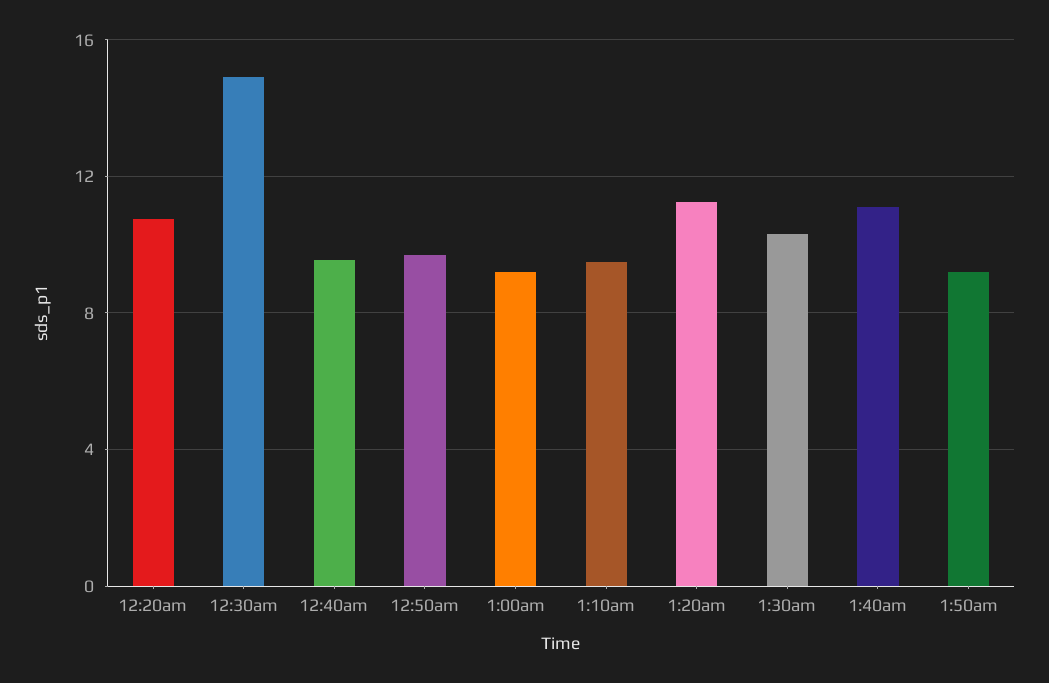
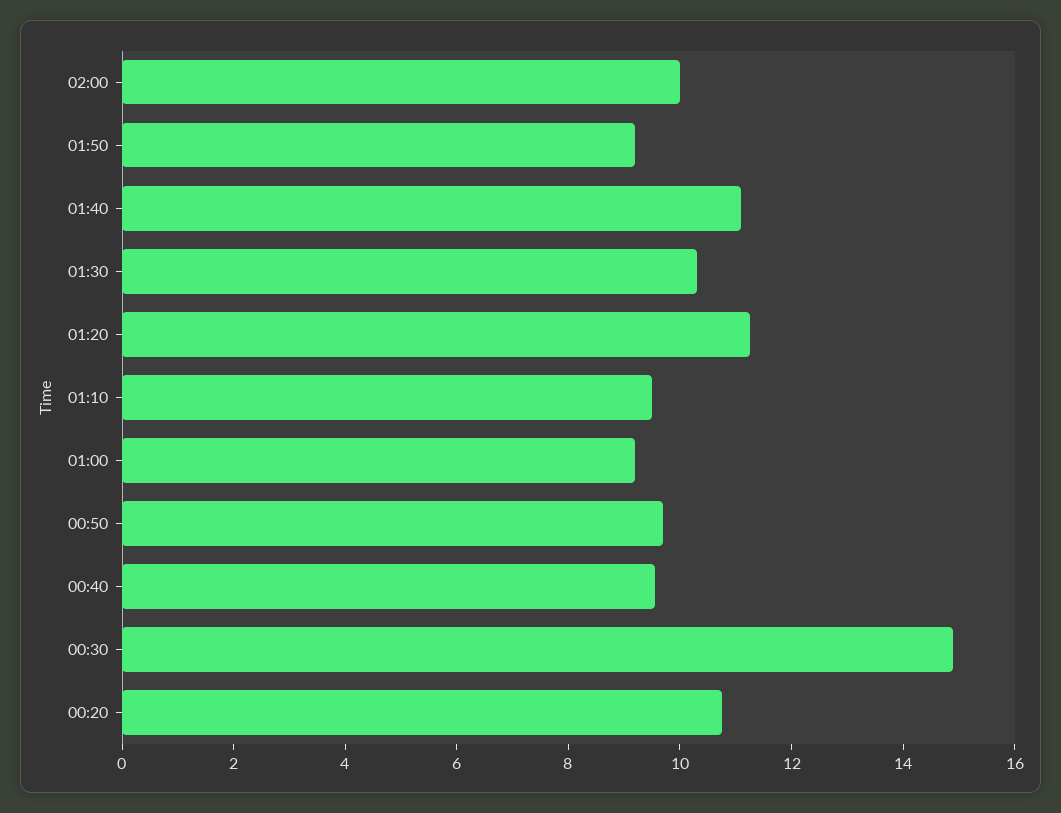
02:00: none -> 10

